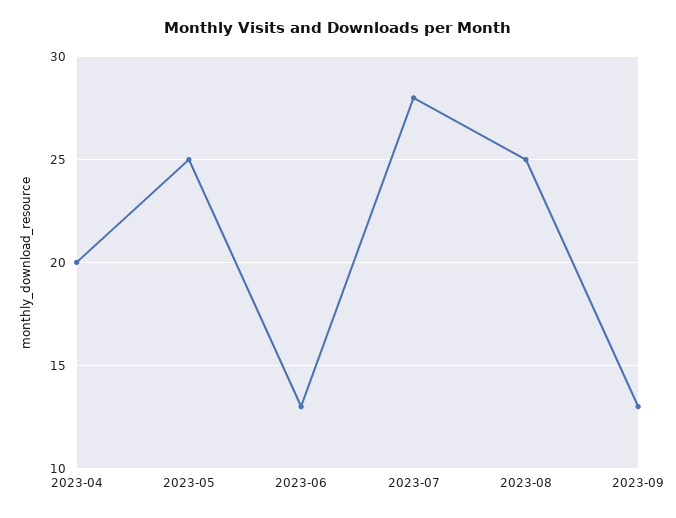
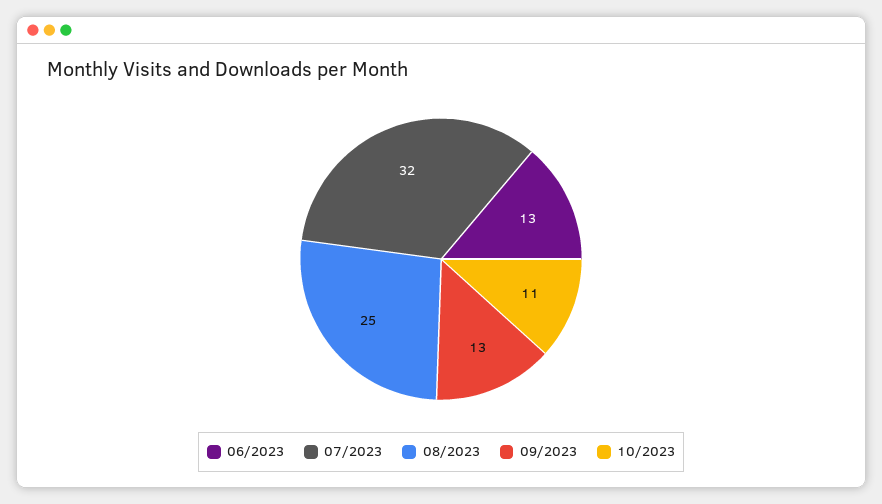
2023-04: 20 -> none
2023-05: 25 -> none
2023-07: 28 -> 32
10/2023: none -> 11

